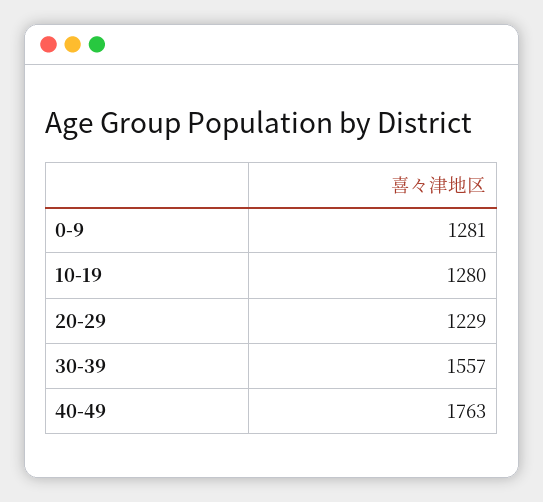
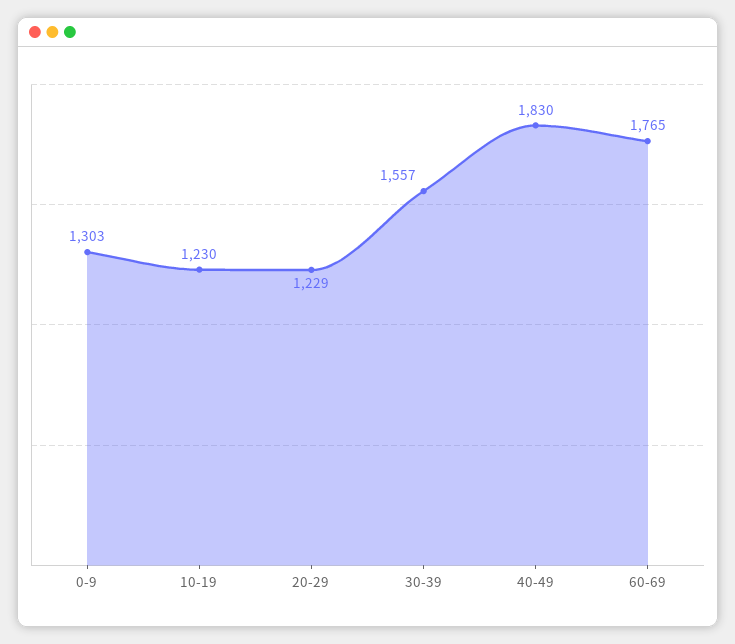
0-9: 1281 -> 1303
10-19: 1280 -> 1230
40-49: 1763 -> 1830
60-69: none -> 1765

